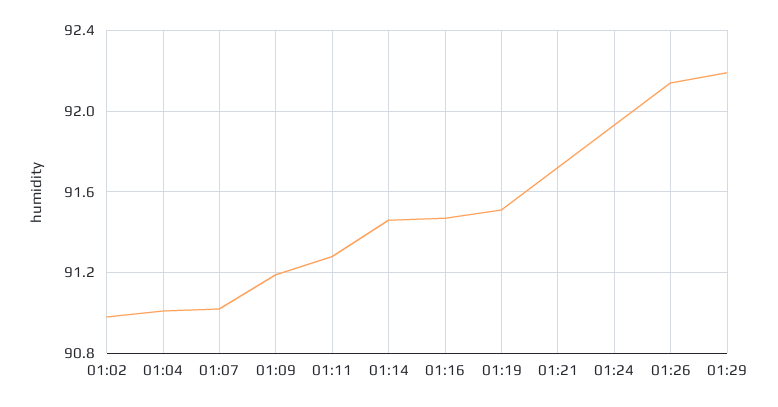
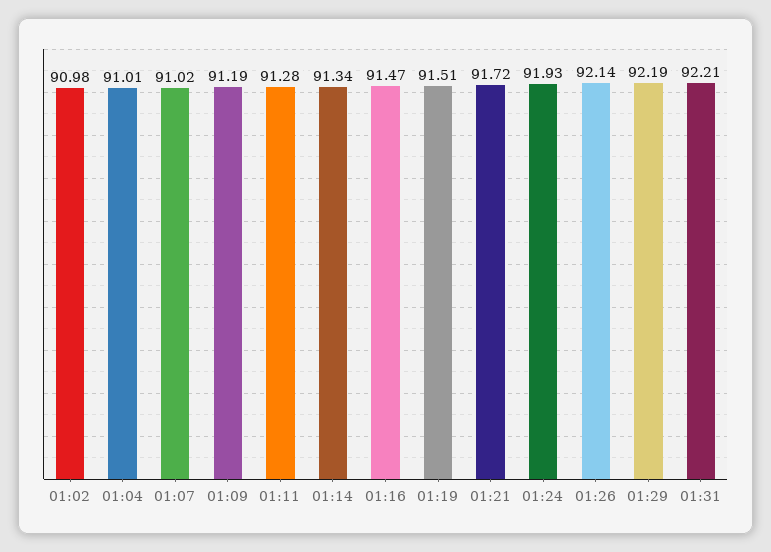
01:14: 91.45 -> 91.34
01:31: none -> 92.21

